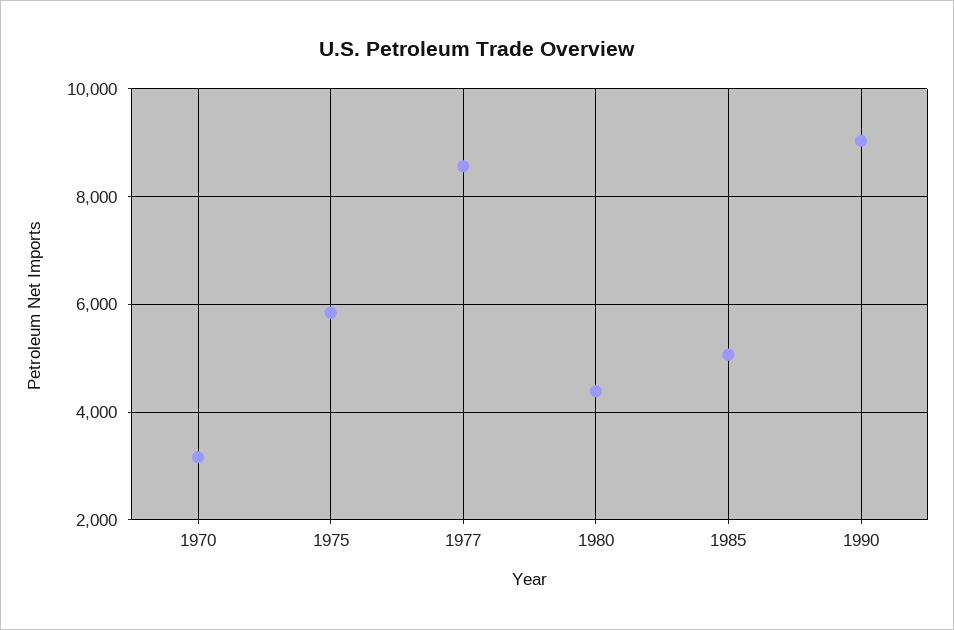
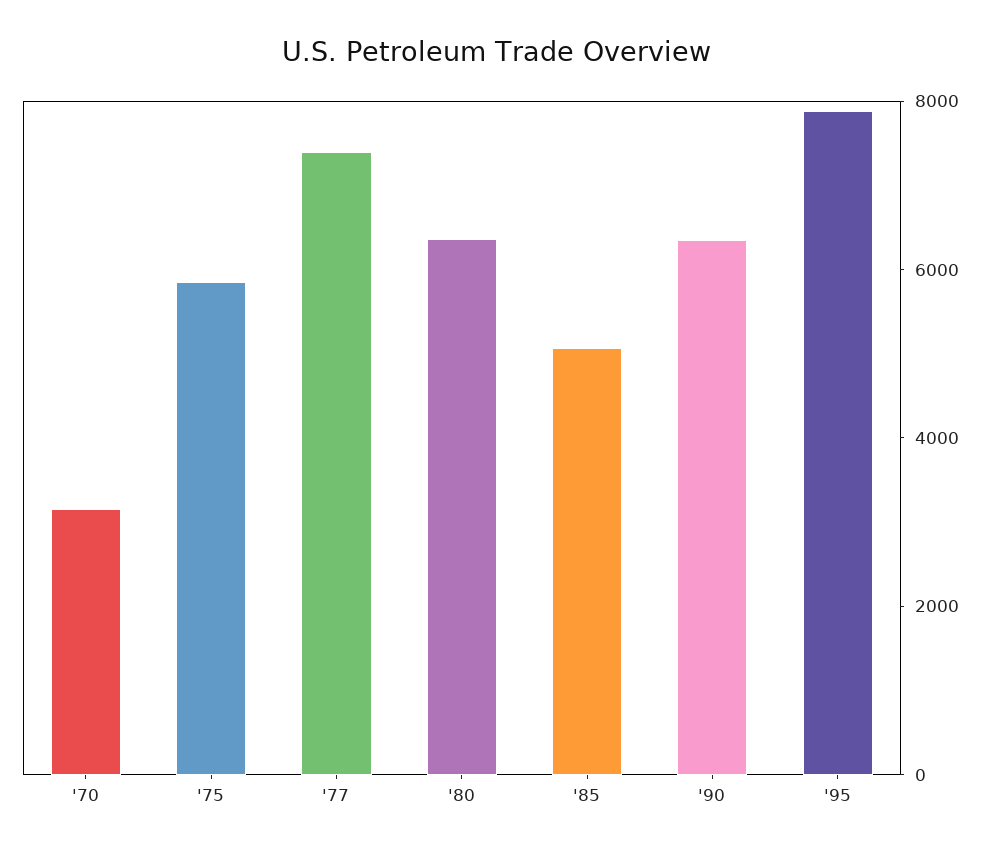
1977: 8600 -> 7500
1980: 4400 -> 6500
1990: 9000 -> 6500
'95: none -> 8000

